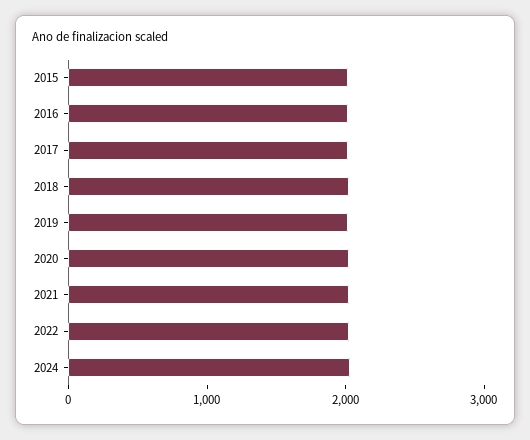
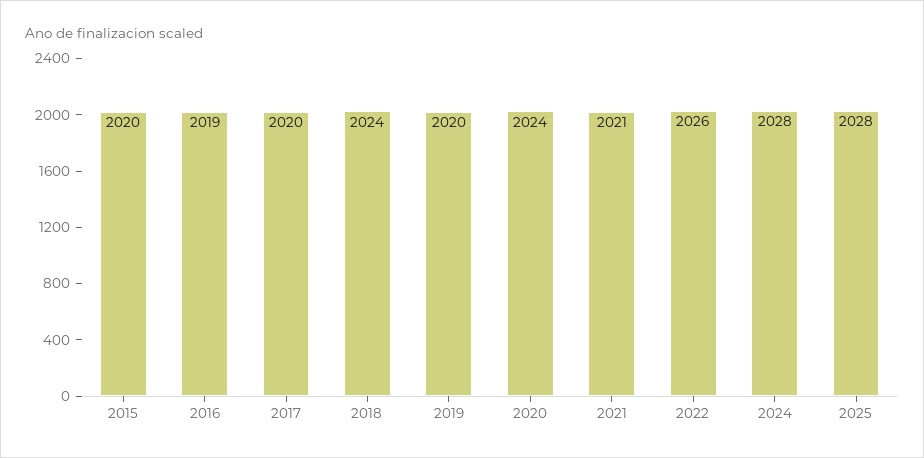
2025: none -> 2028

